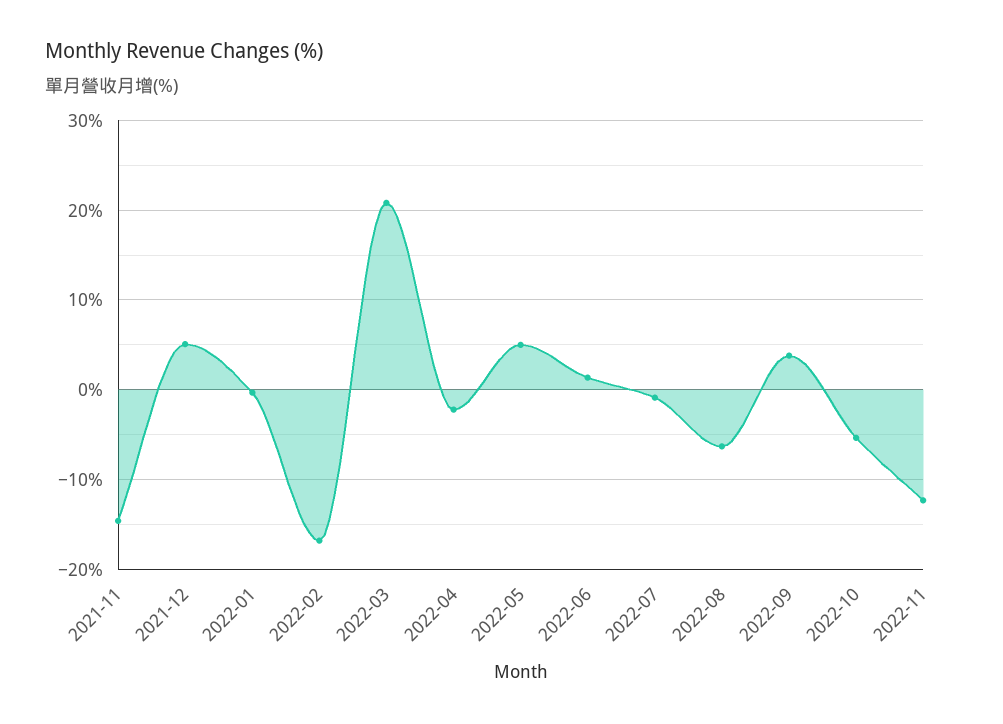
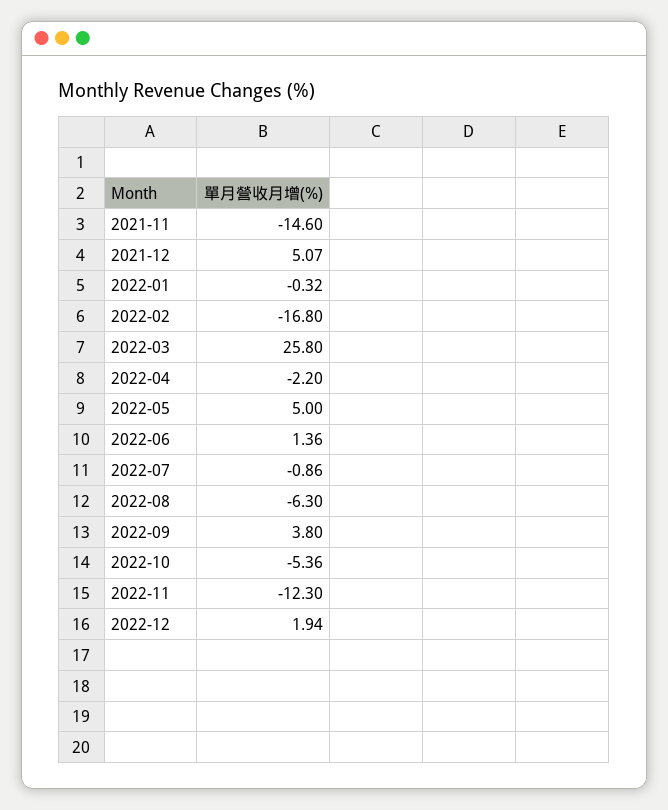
2022-03: 21 -> 25.8
2022-12: none -> 1.94

